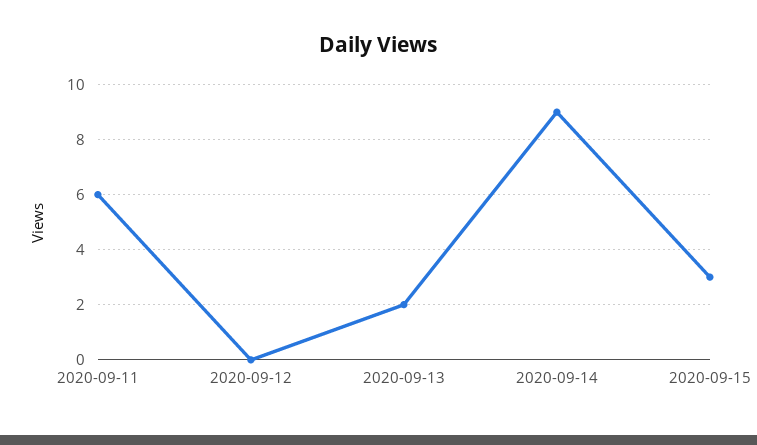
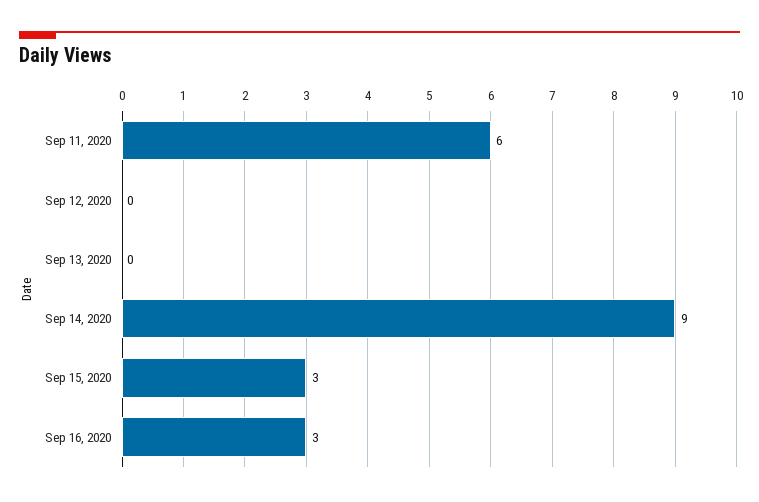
2020-09-13: 2 -> 0
Sep 16, 2020: none -> 3

